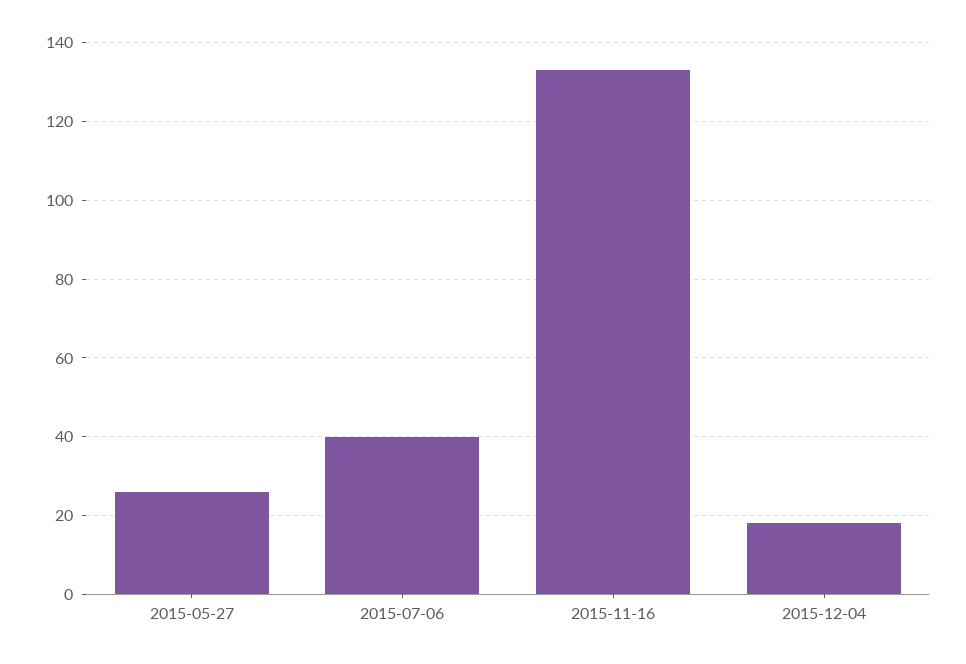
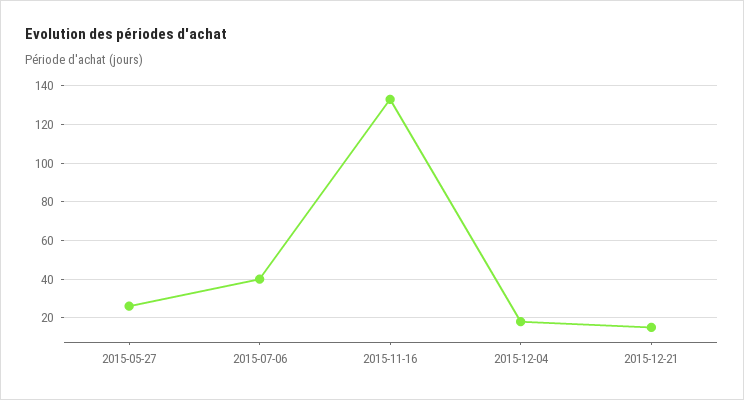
2015-12-21: none -> 15

